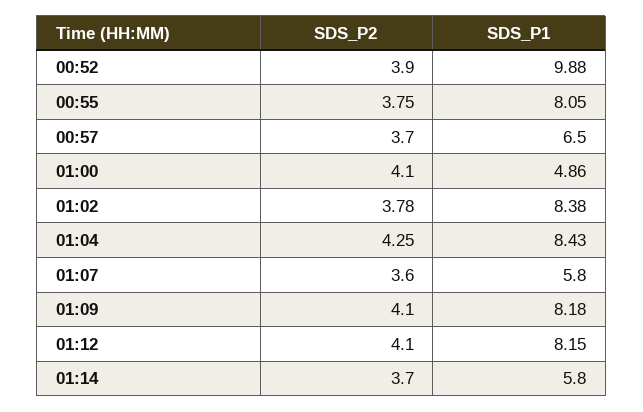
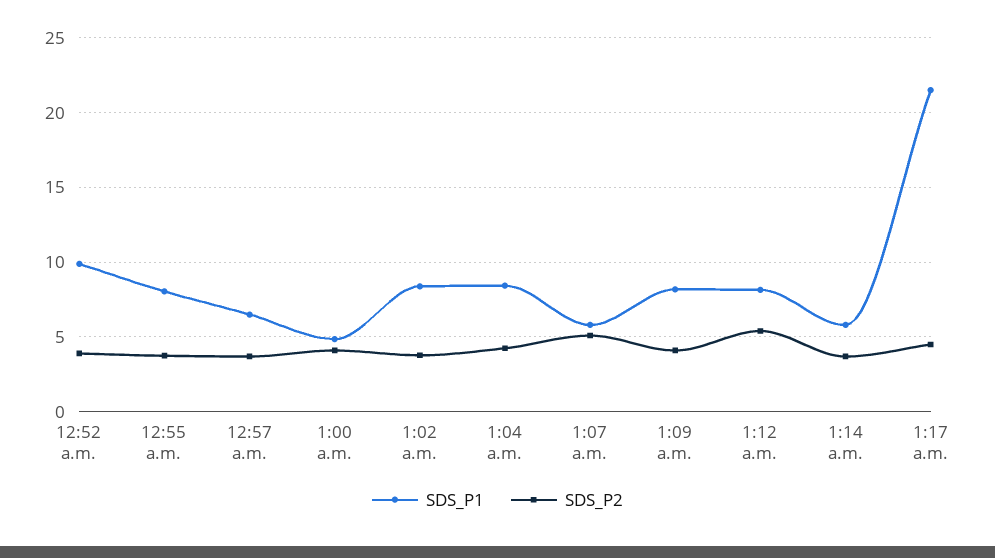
SDS_P2, 01:07: 3.6 -> 5
SDS_P2, 01:12: 4.1 -> 5.5
SDS_P1, 1:17 a.m.: none -> 21.5
SDS_P2, 1:17 a.m.: none -> 4.5

